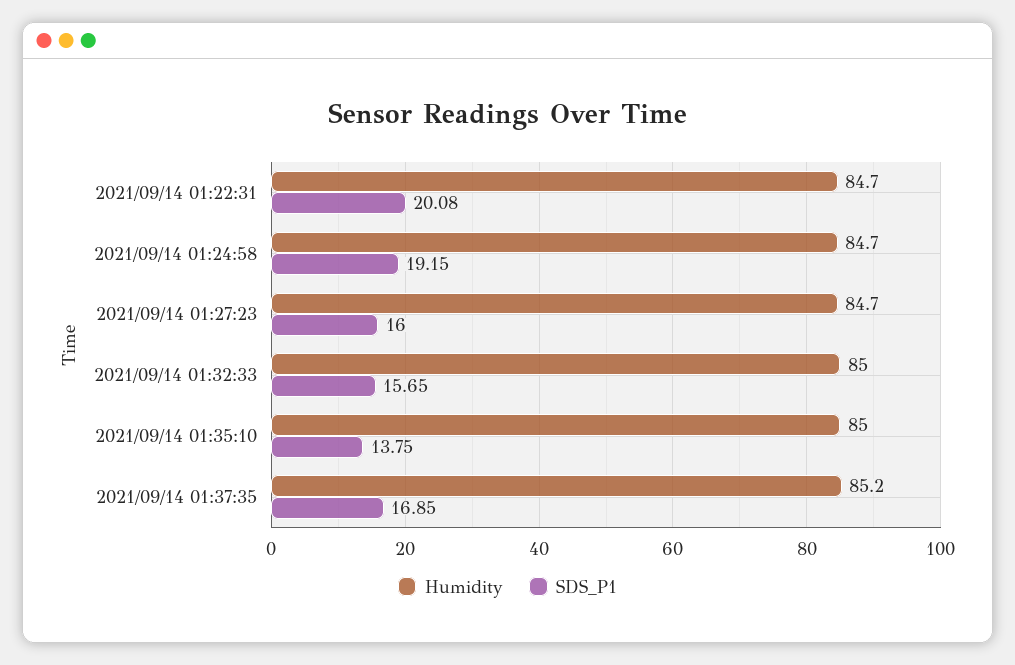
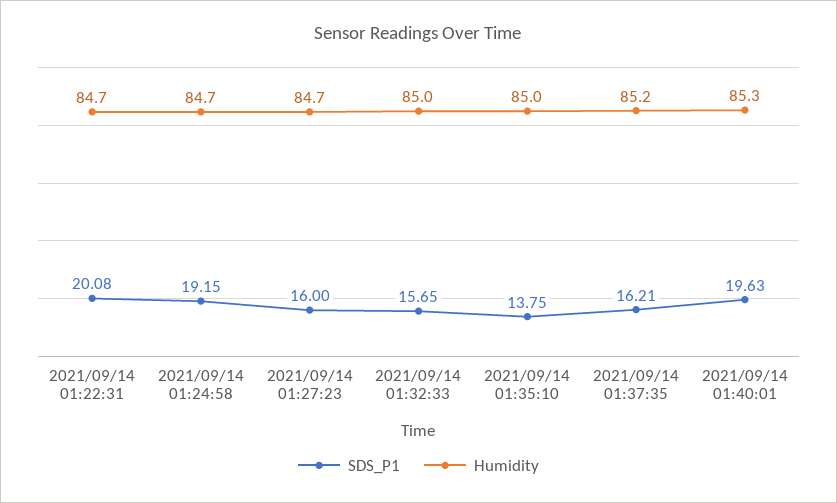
SDS_P1, 2021/09/14 01:37:35: 16.85 -> 16.21
SDS_P1, 2021/09/14 01:40:01: none -> 19.63
Humidity, 2021/09/14 01:40:01: none -> 85.3

